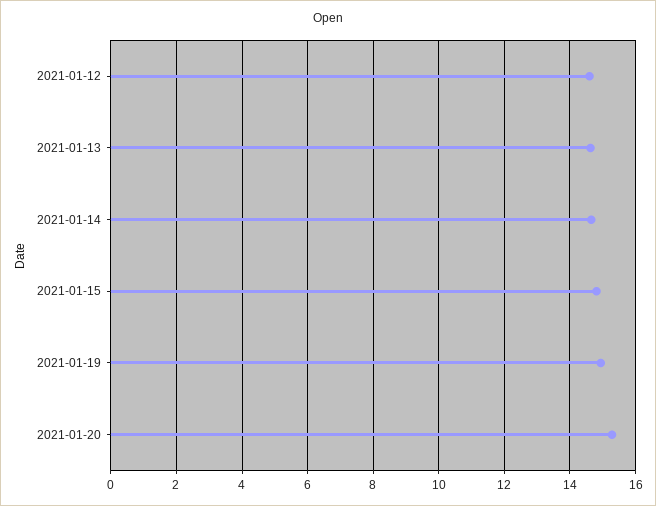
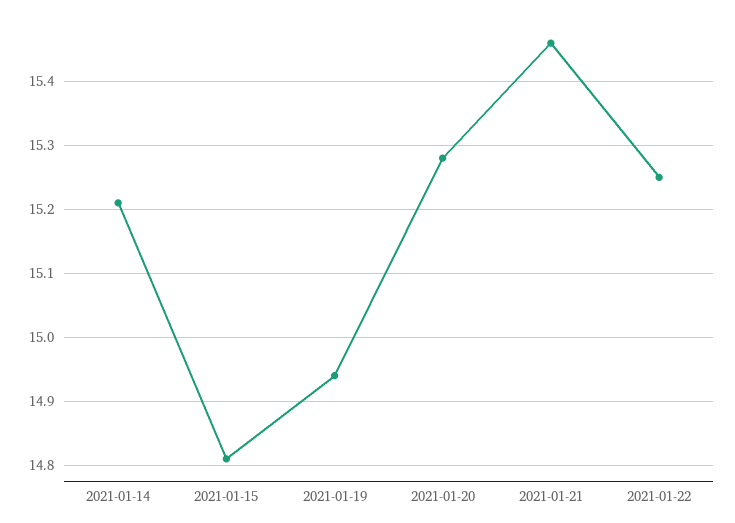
2021-01-12: 14.6 -> none
2021-01-13: 14.6 -> none
2021-01-14: 14.6 -> 15.21
2021-01-21: none -> 15.46
2021-01-22: none -> 15.25

